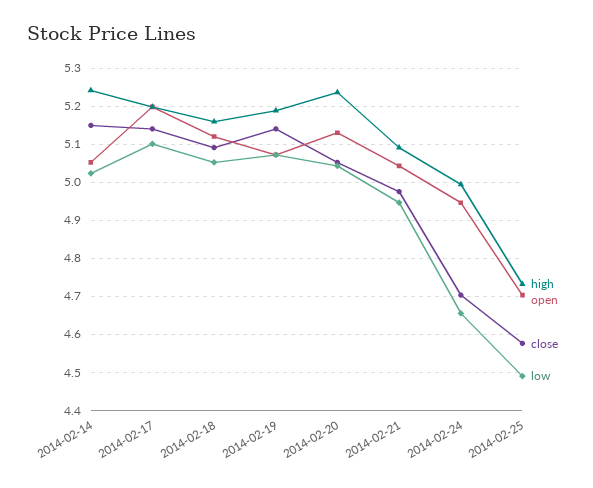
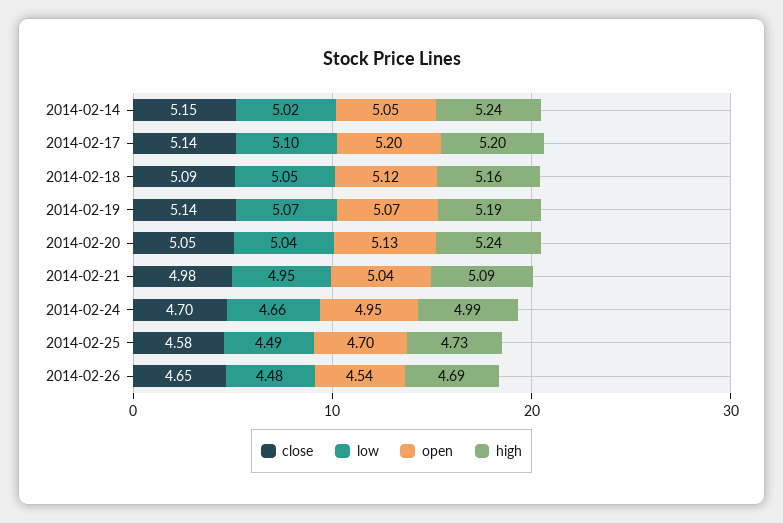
close, 2014-02-26: none -> 4.65
low, 2014-02-26: none -> 4.48
open, 2014-02-26: none -> 4.54
high, 2014-02-26: none -> 4.69

